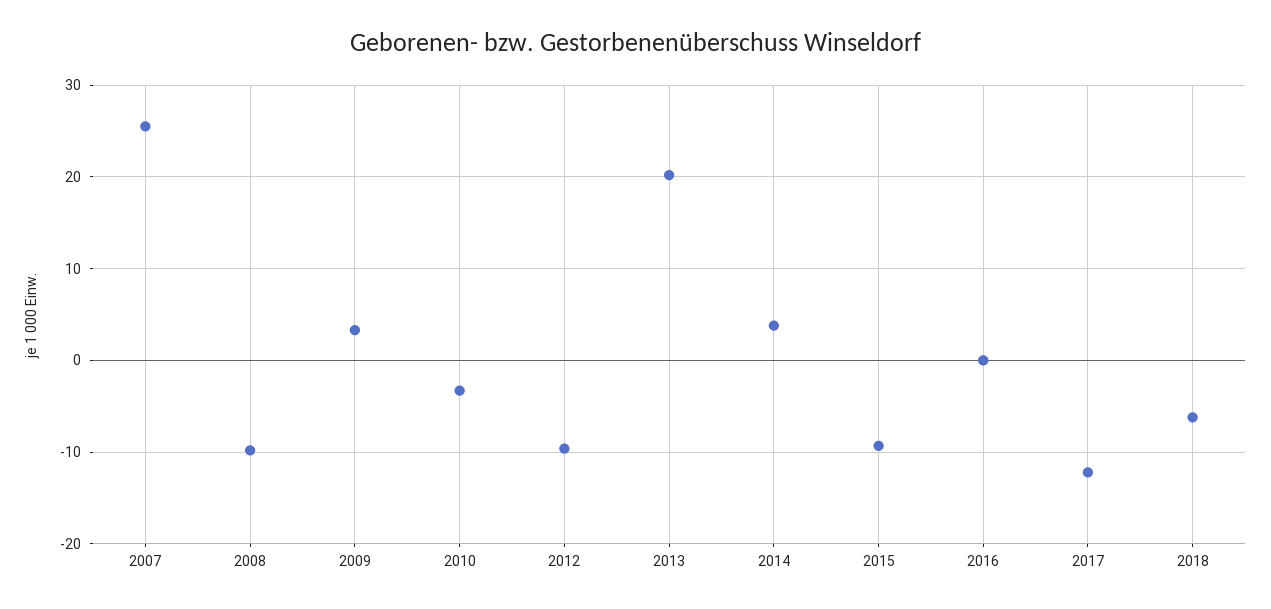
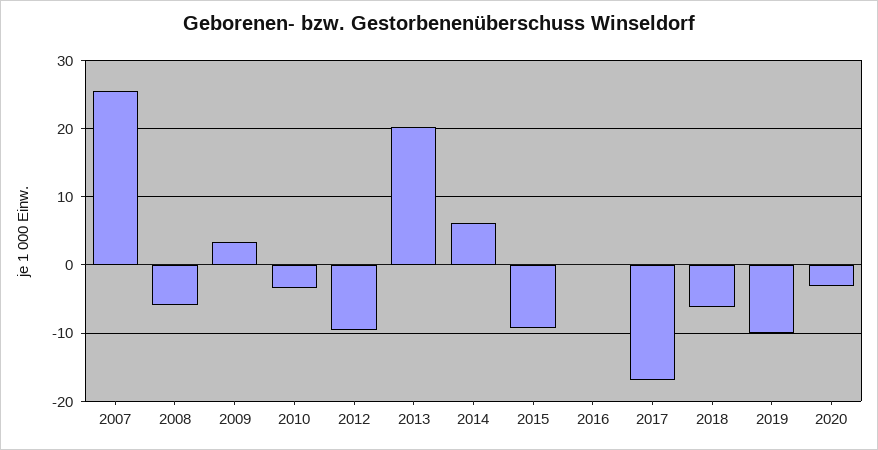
2008: -10 -> -6
2014: 4 -> 6
2017: -12 -> -17
2019: none -> -10
2020: none -> -3

